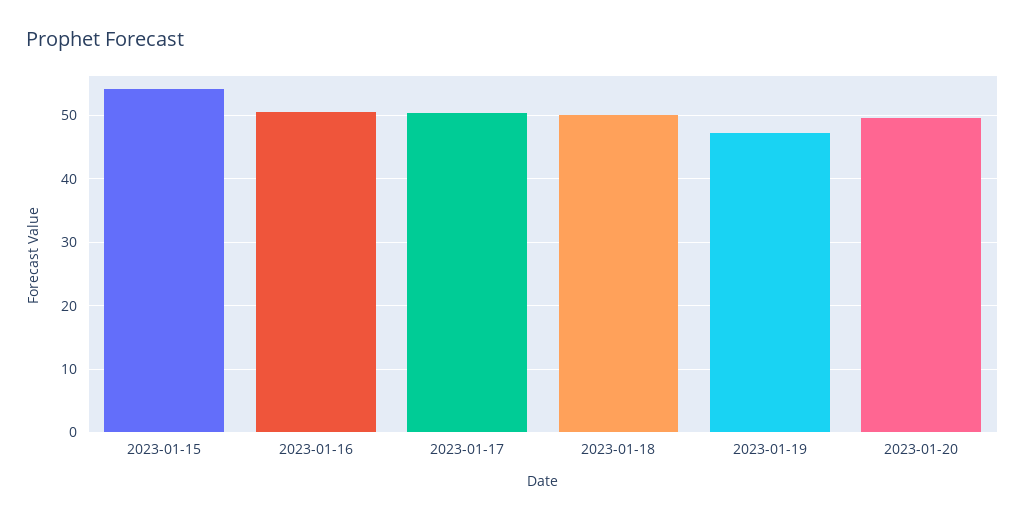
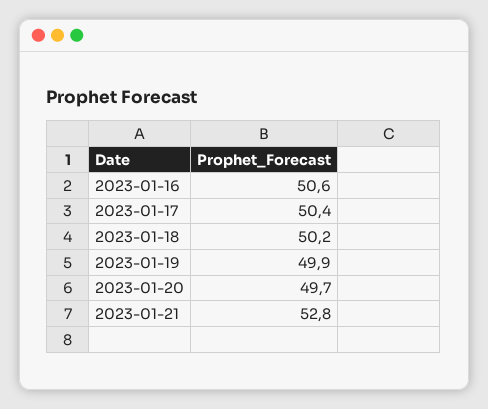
2023-01-15: 54 -> none
2023-01-19: 47 -> 49.9
2023-01-21: none -> 52.8

